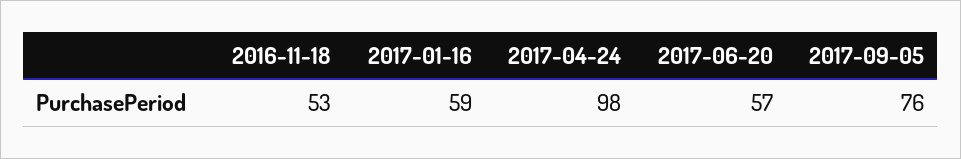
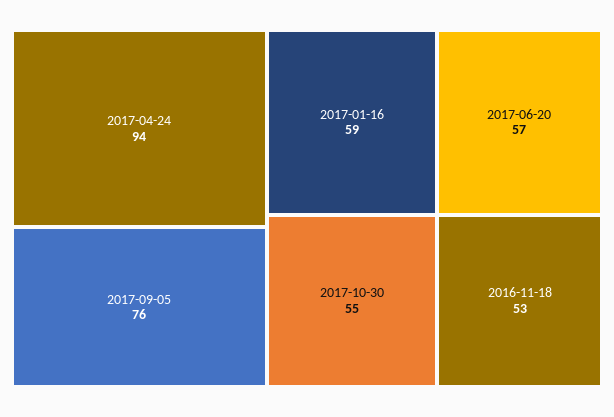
2017-04-24: 98 -> 94
2017-10-30: none -> 55

